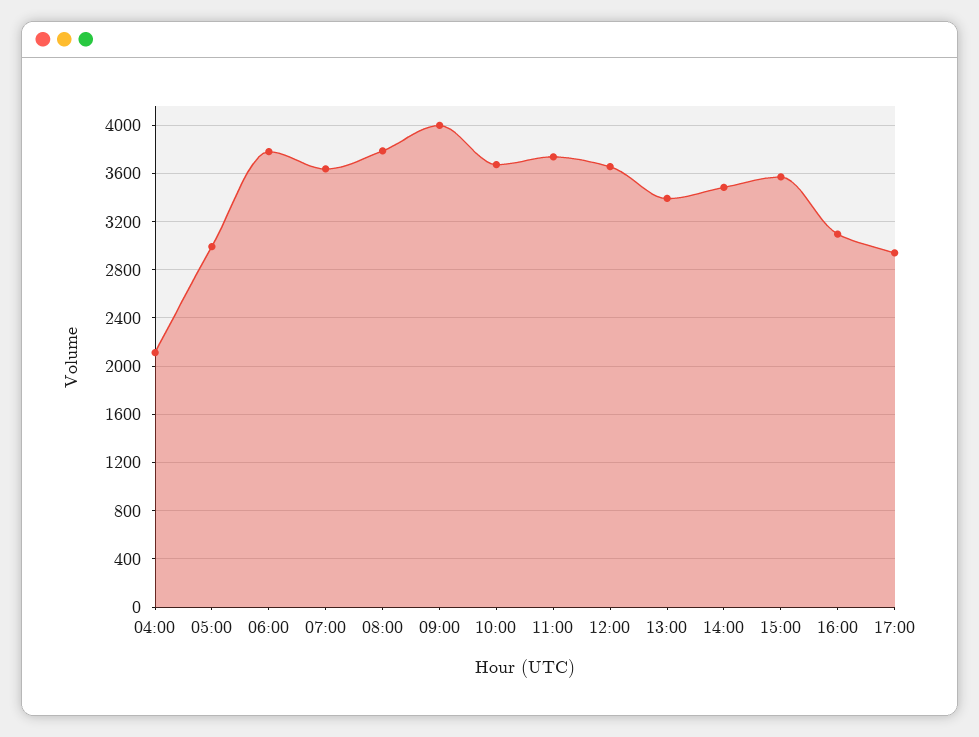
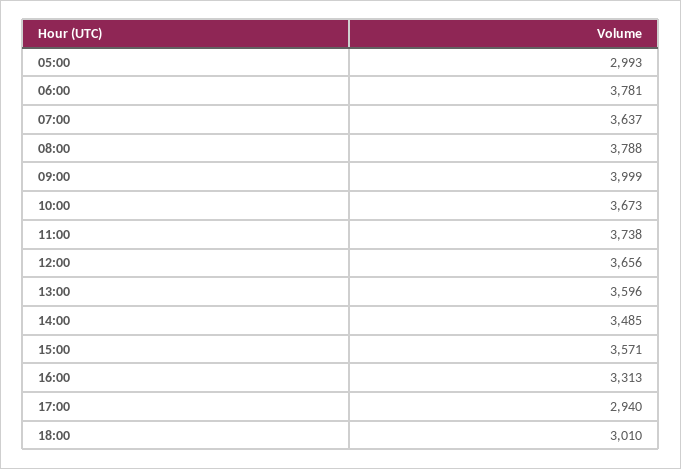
04:00: 2100 -> none
13:00: 3400 -> 3596
16:00: 3100 -> 3313
18:00: none -> 3010

